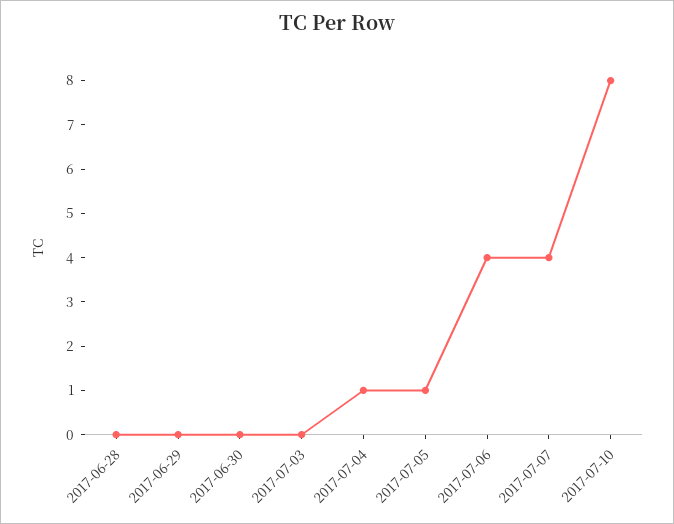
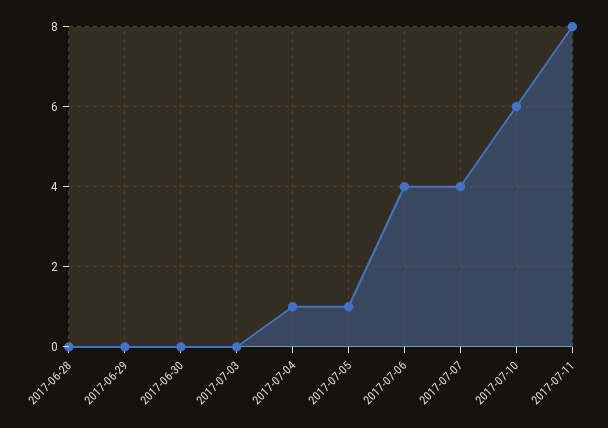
2017-07-10: 8 -> 6
2017-07-11: none -> 8

